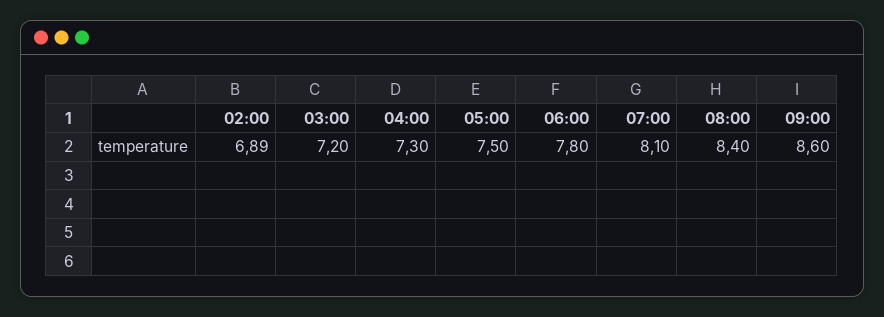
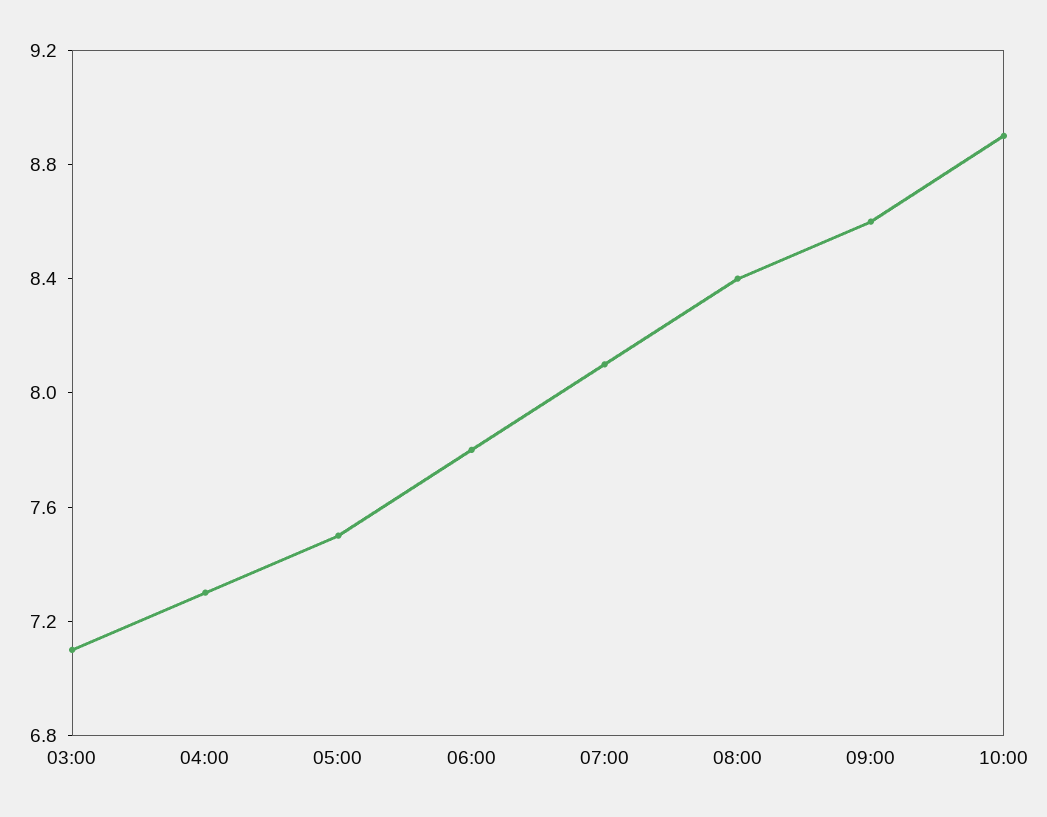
02:00: 6.89 -> none
03:00: 7.2 -> 7.1
10:00: none -> 8.9

